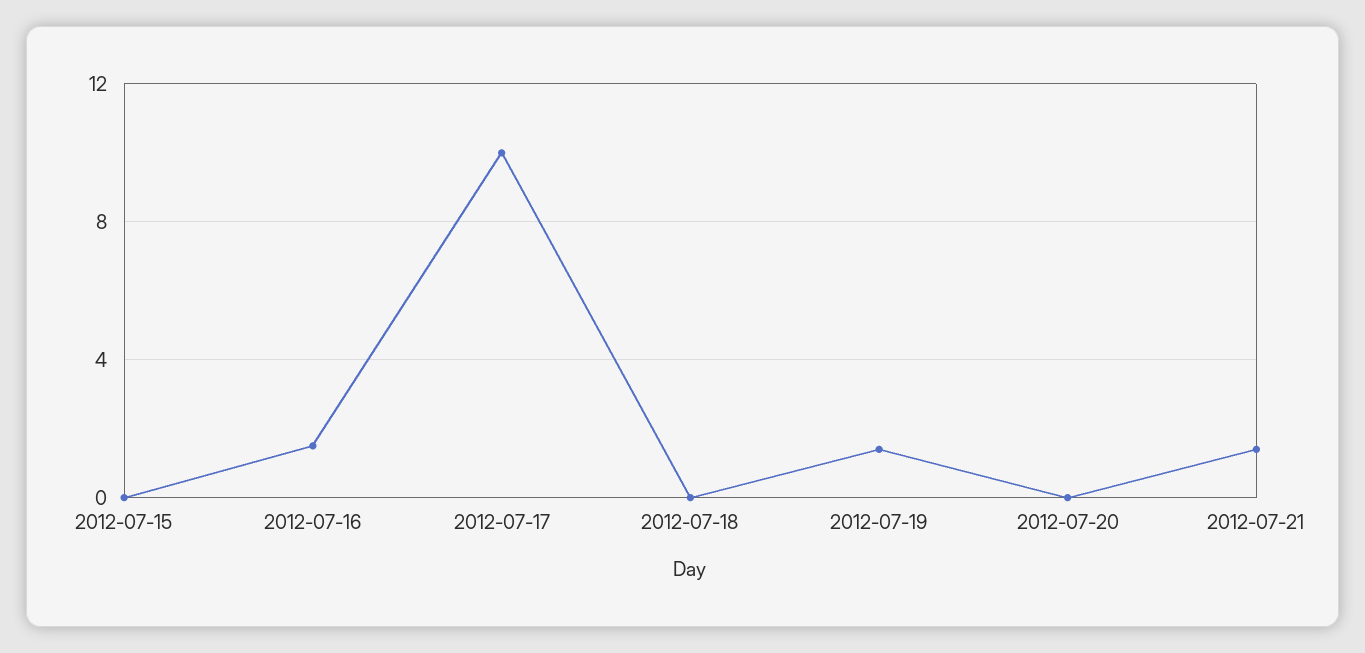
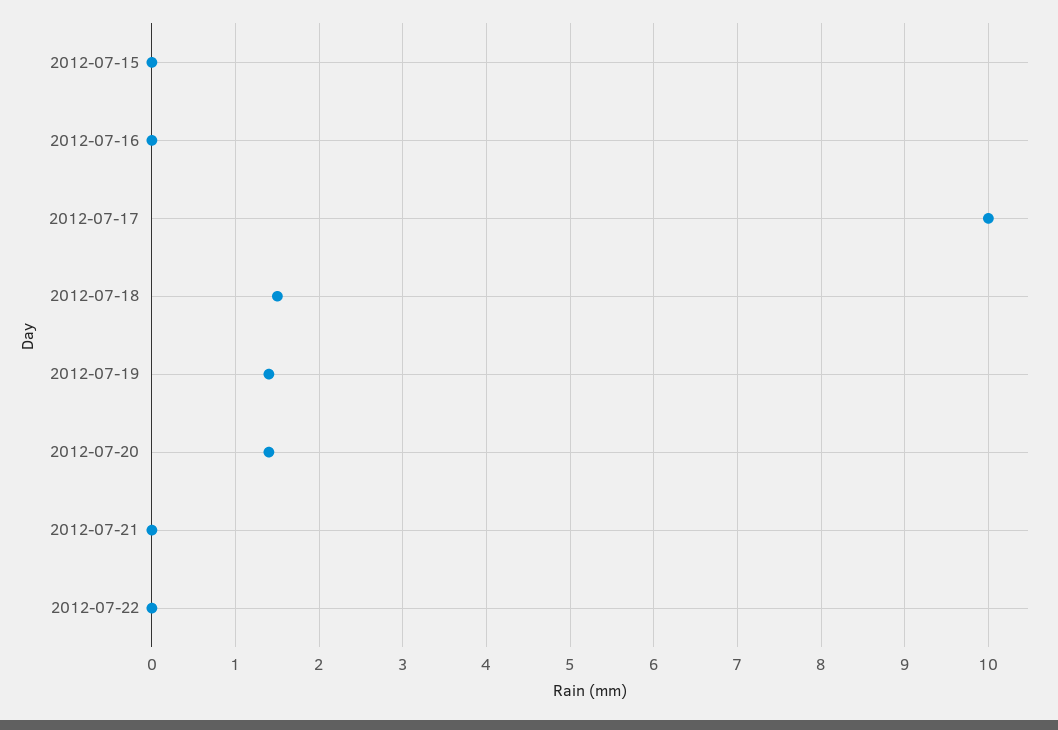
2012-07-16: 1.5 -> 0
2012-07-18: 0 -> 1.5
2012-07-20: 0 -> 1.4
2012-07-21: 1.5 -> 0
2012-07-22: none -> 0

